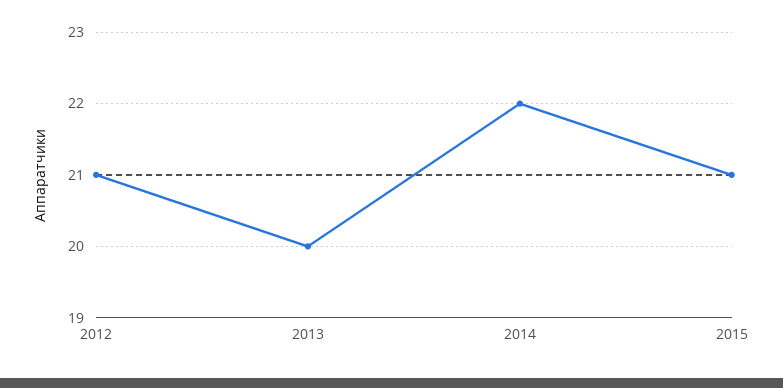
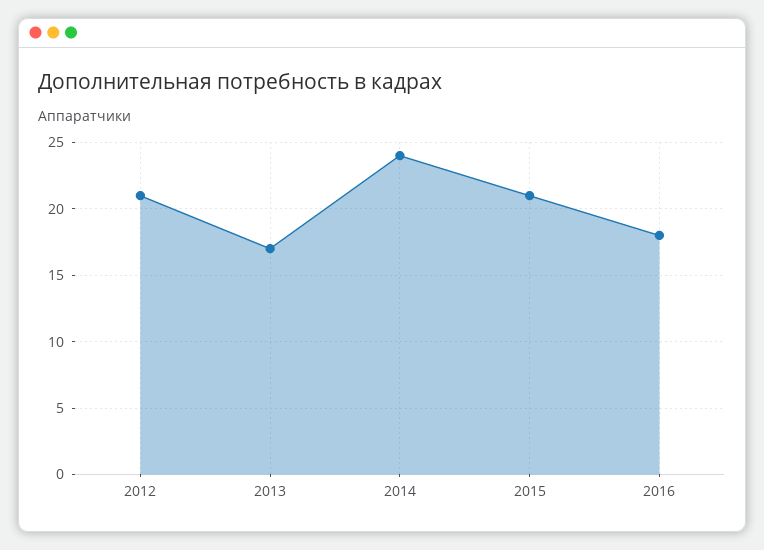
2013: 20 -> 17
2014: 22 -> 24
2016: none -> 18

